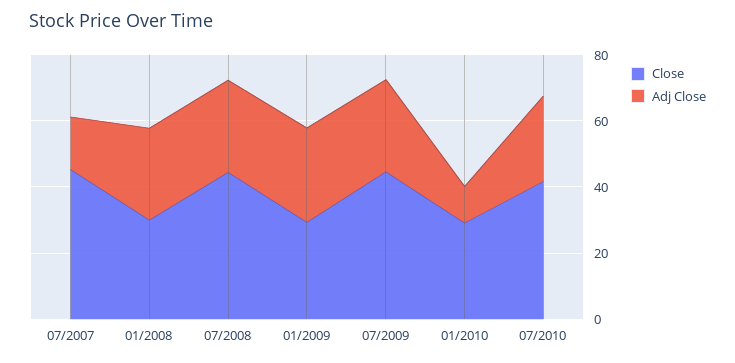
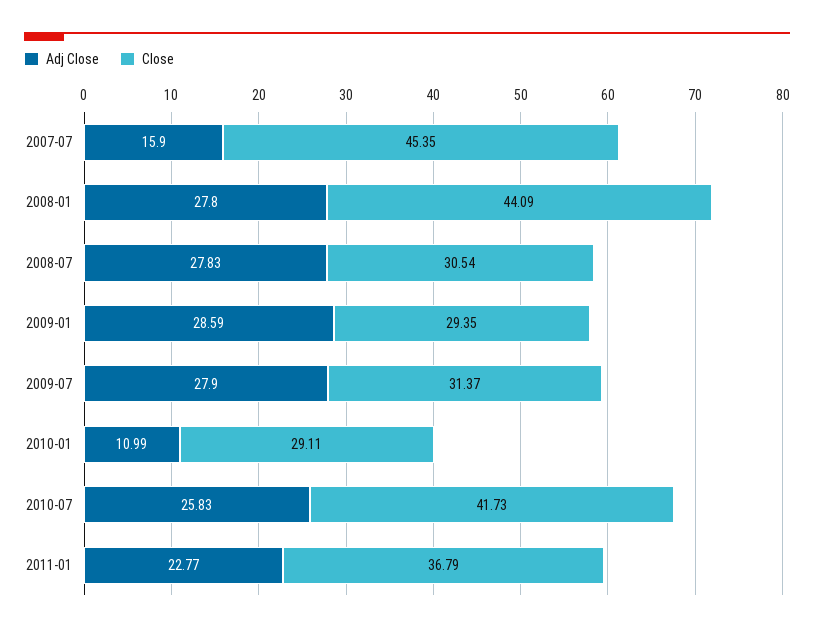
Close, 01/2008: 30 -> 44.09
Close, 07/2008: 45 -> 30.54
Close, 07/2009: 45 -> 31.37
Adj Close, 2011-01: none -> 22.77
Close, 2011-01: none -> 36.79

